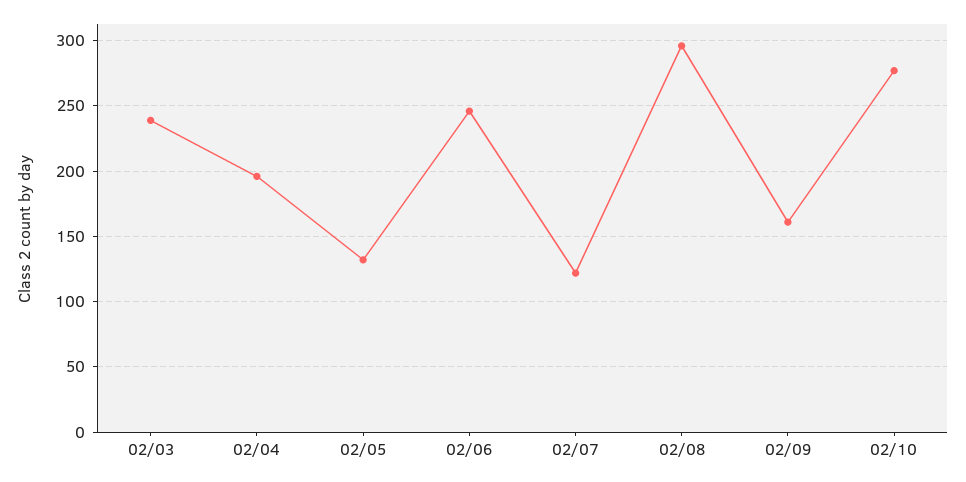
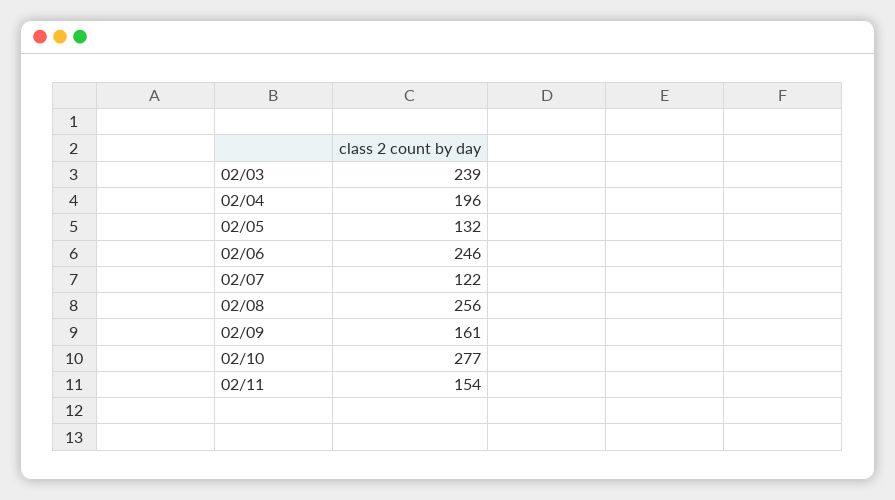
02/08: 295 -> 256
02/11: none -> 154

